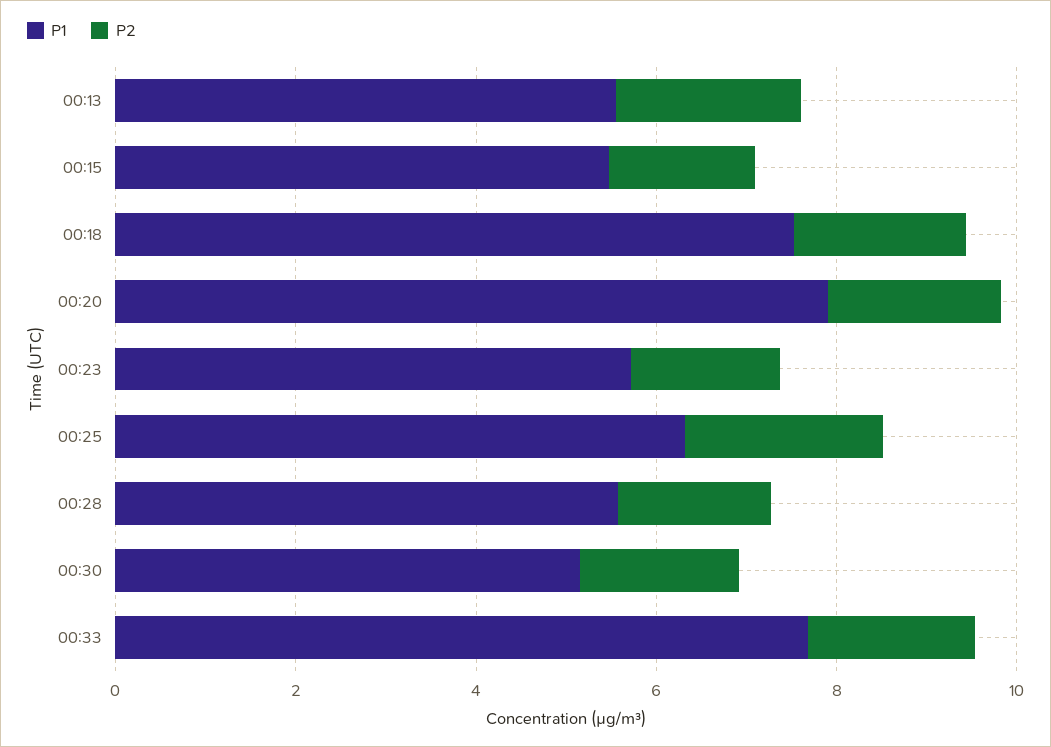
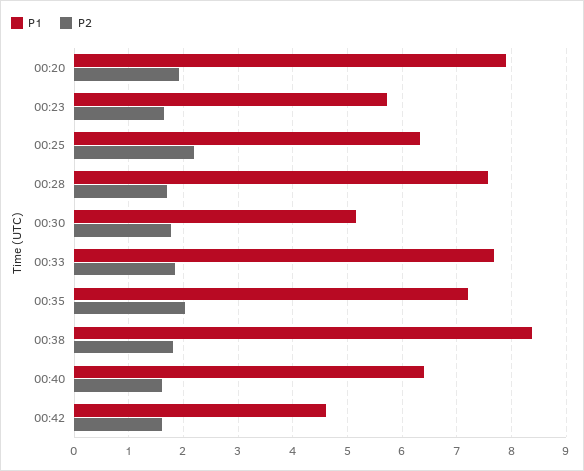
P1, 00:13: 5.5 -> none
P2, 00:13: 2 -> none
P1, 00:15: 5.5 -> none
P2, 00:15: 1.5 -> none
P1, 00:18: 7.5 -> none
P2, 00:18: 2 -> none
P1, 00:28: 5.5 -> 7.6
P1, 00:35: none -> 7.2
P2, 00:35: none -> 2
P1, 00:38: none -> 8.4
P2, 00:38: none -> 1.8
P1, 00:40: none -> 6.4
P2, 00:40: none -> 1.6
P1, 00:42: none -> 4.6
P2, 00:42: none -> 1.6

